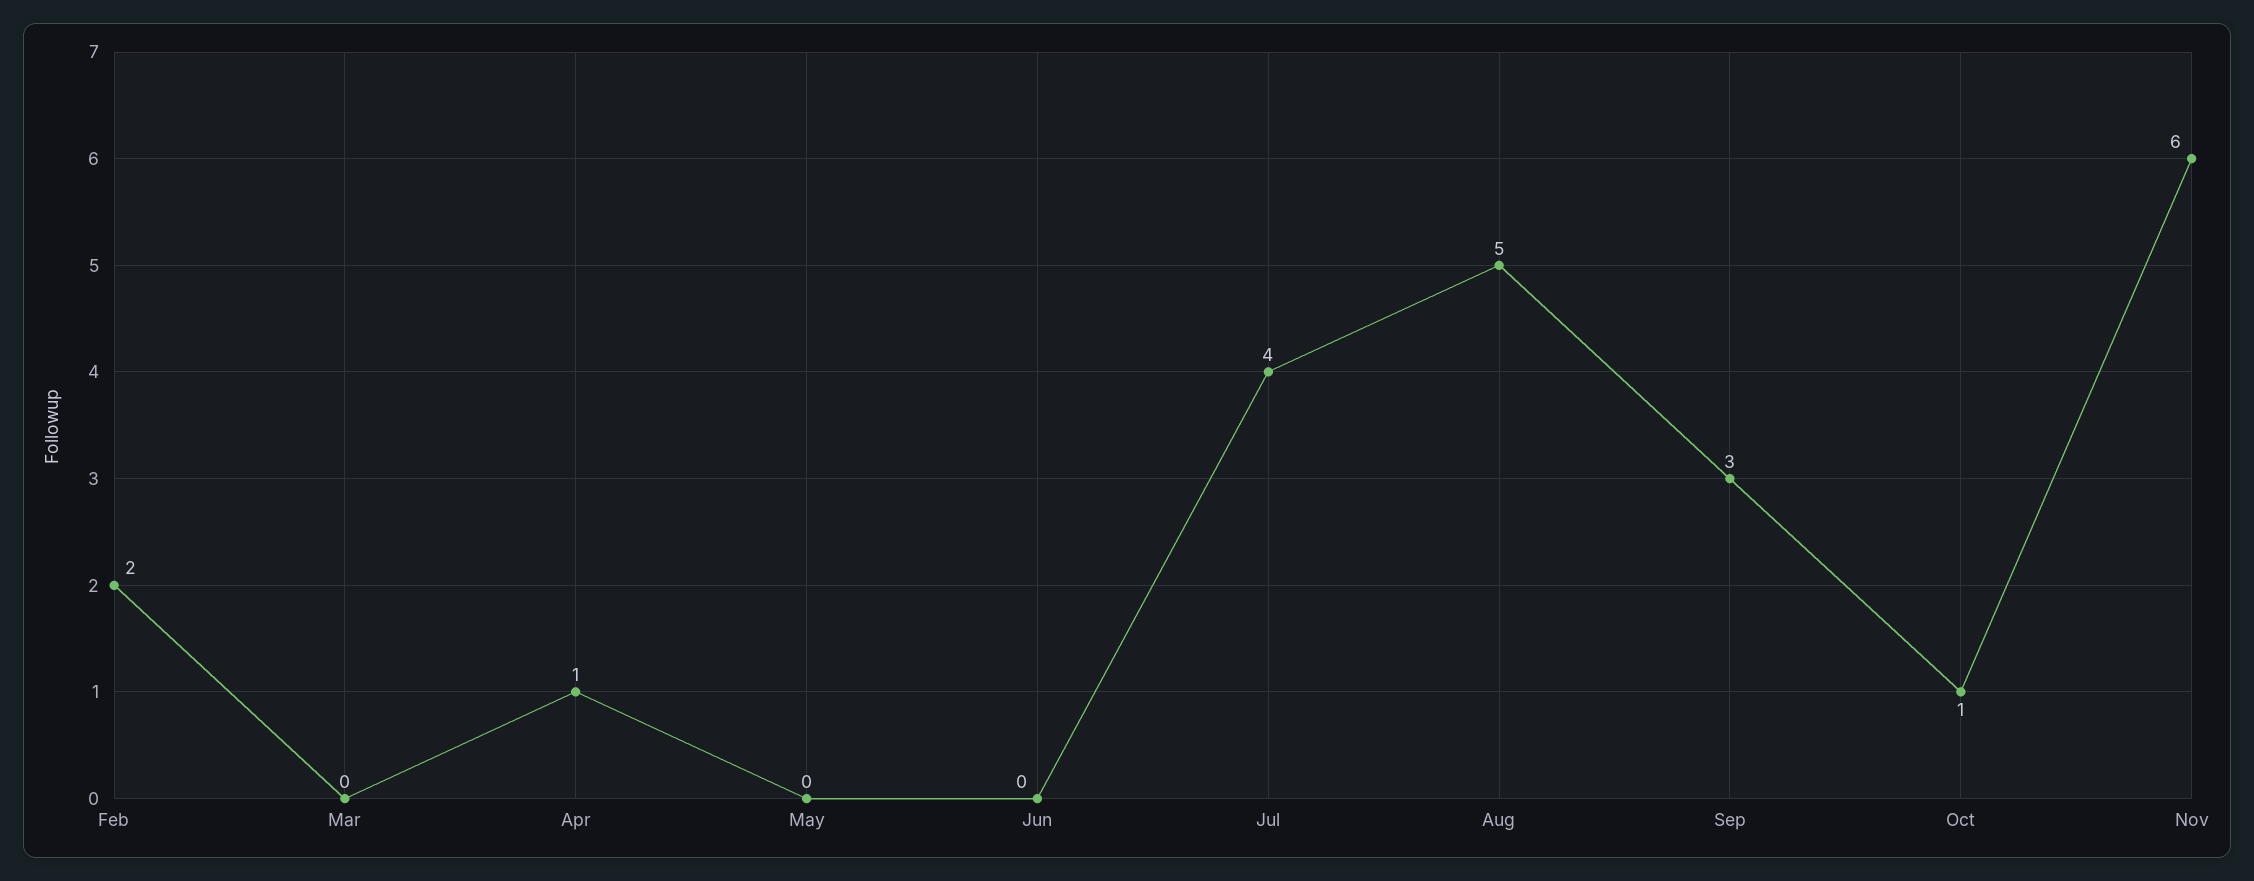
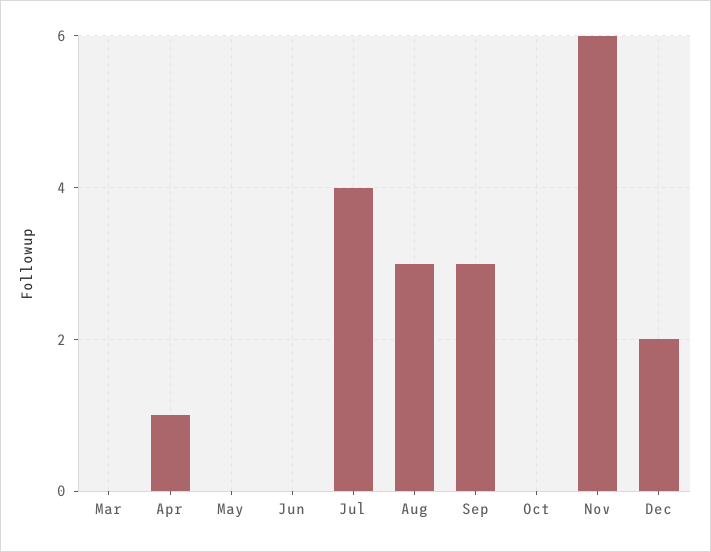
Feb: 2 -> none
Aug: 5 -> 3
Oct: 1 -> 0
Dec: none -> 2

